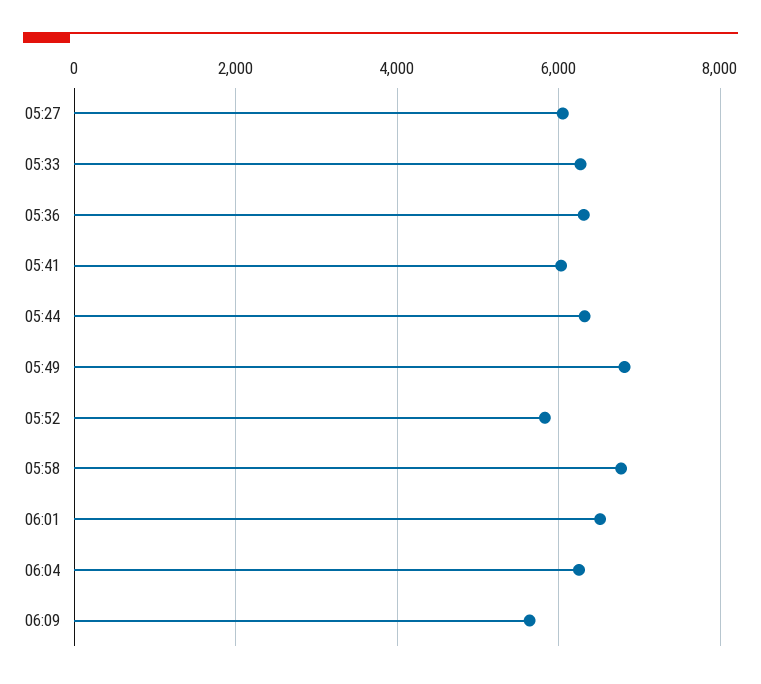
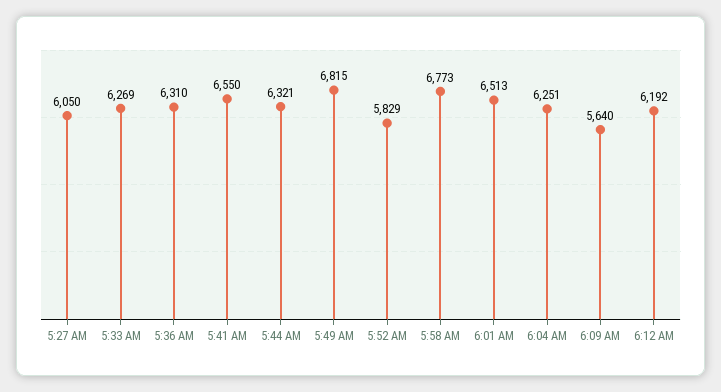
05:41: 6000 -> 6550
6:12 AM: none -> 6192

